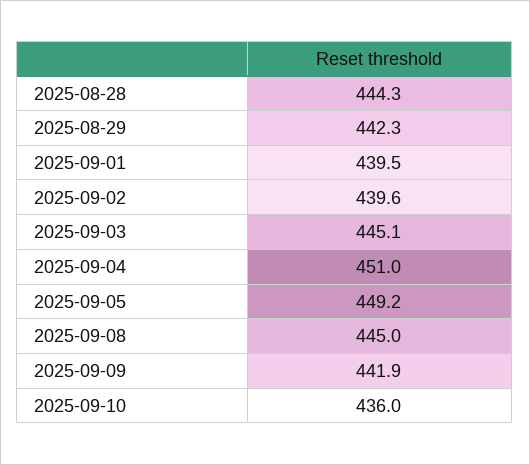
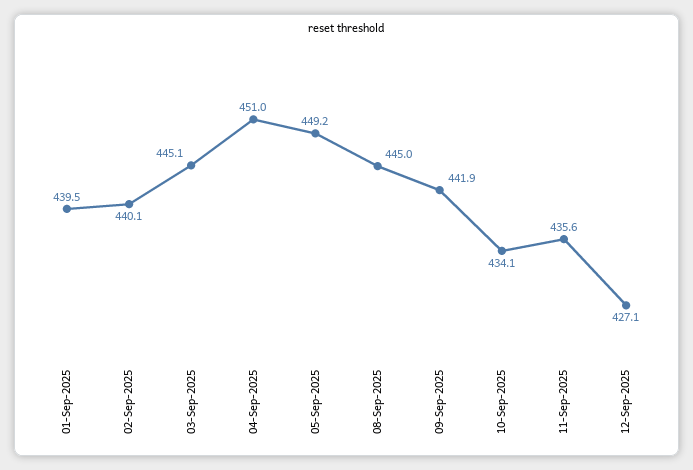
2025-08-28: 444.3 -> none
2025-08-29: 442.3 -> none
2025-09-02: 439.6 -> 440.1
2025-09-10: 436 -> 434.1
11-Sep-2025: none -> 435.6
12-Sep-2025: none -> 427.1

